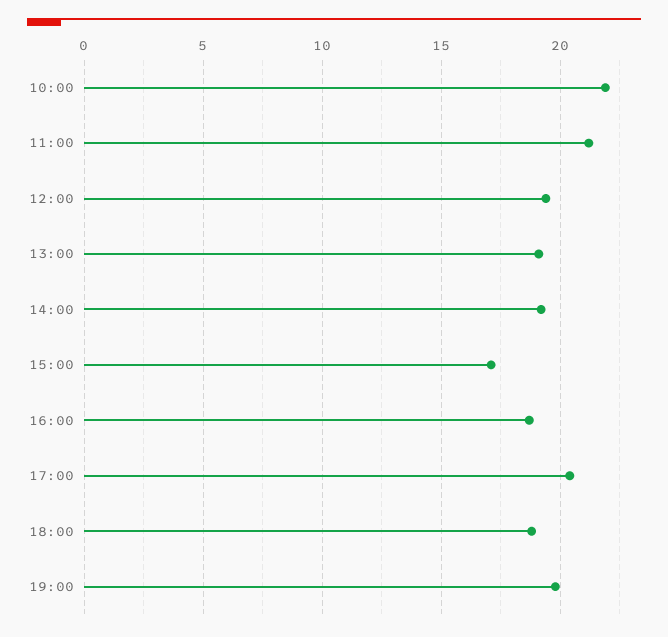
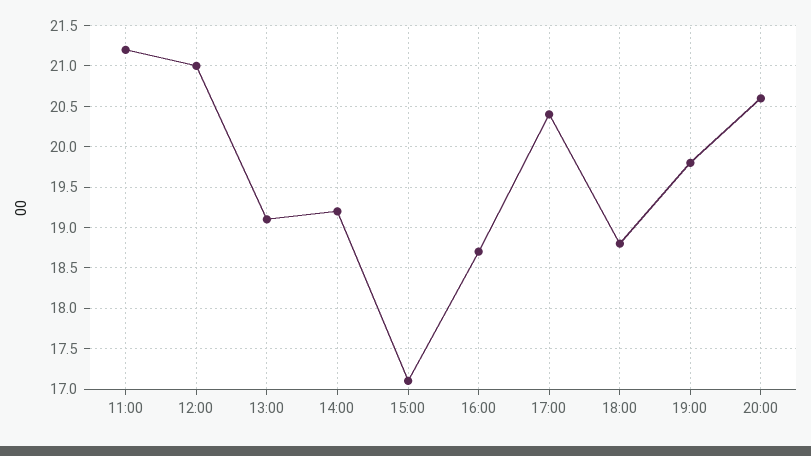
10:00: 22 -> none
12:00: 19.5 -> 21
20:00: none -> 20.6

